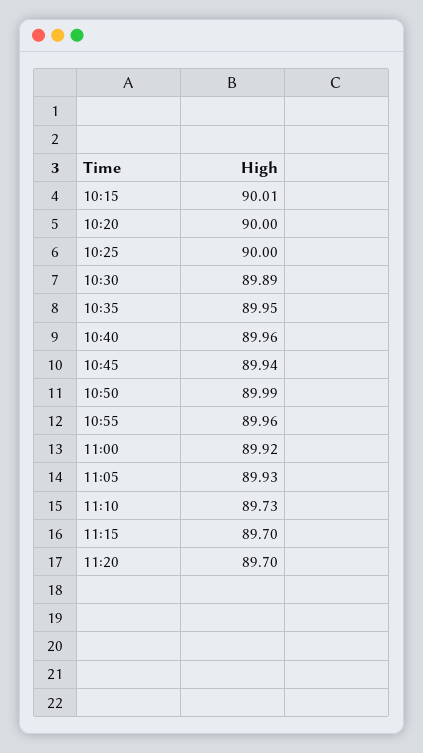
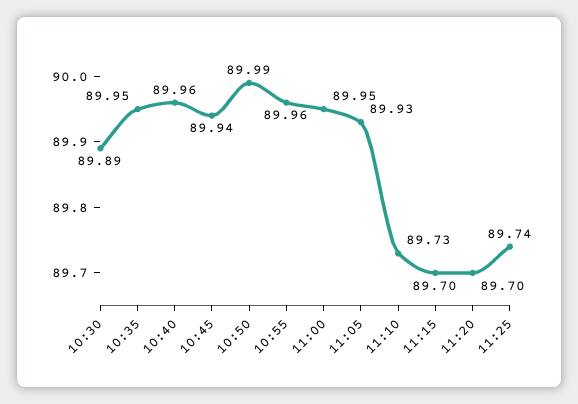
10:15: 90.01 -> none
10:20: 90 -> none
10:25: 90 -> none
11:00: 89.92 -> 89.95
11:25: none -> 89.74

